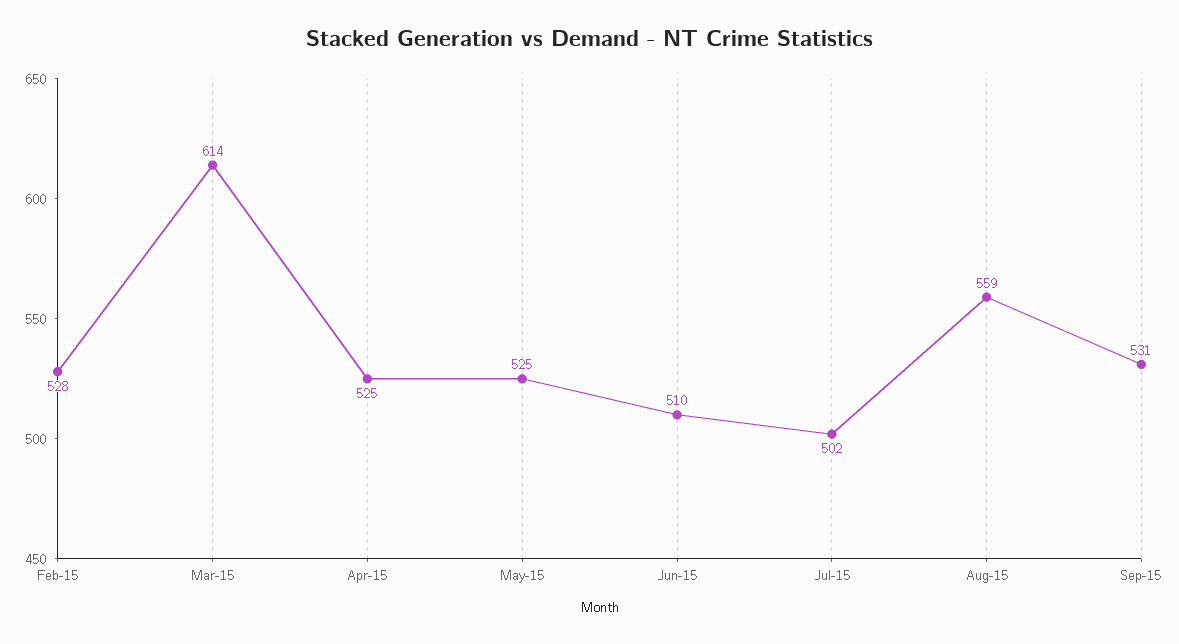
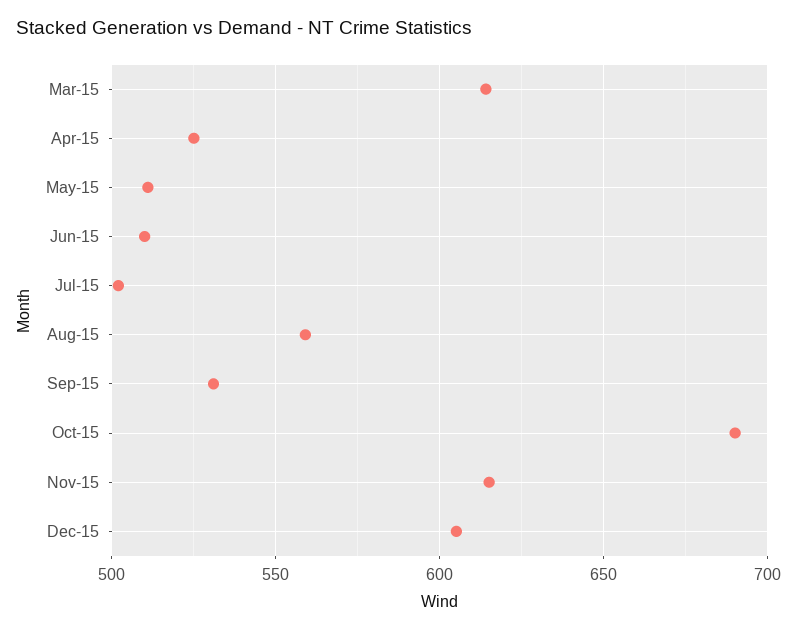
Feb-15: 528 -> none
May-15: 525 -> 510
Oct-15: none -> 690
Nov-15: none -> 615
Dec-15: none -> 605

